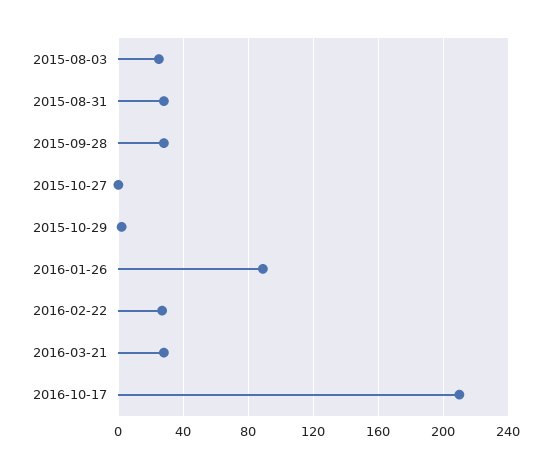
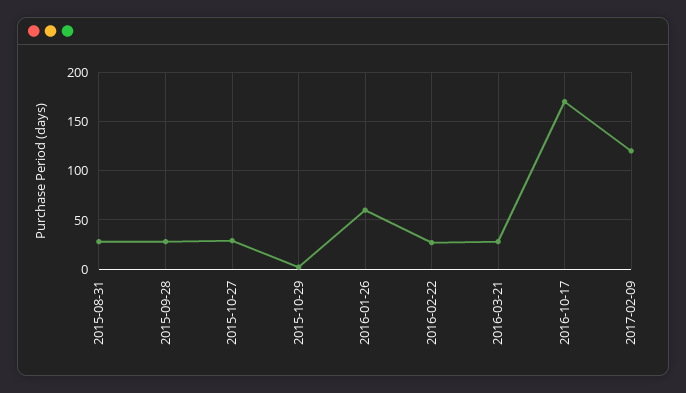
2015-08-03: 25 -> none
2015-10-27: 0 -> 30
2016-01-26: 90 -> 60
2016-10-17: 210 -> 170
2017-02-09: none -> 120

